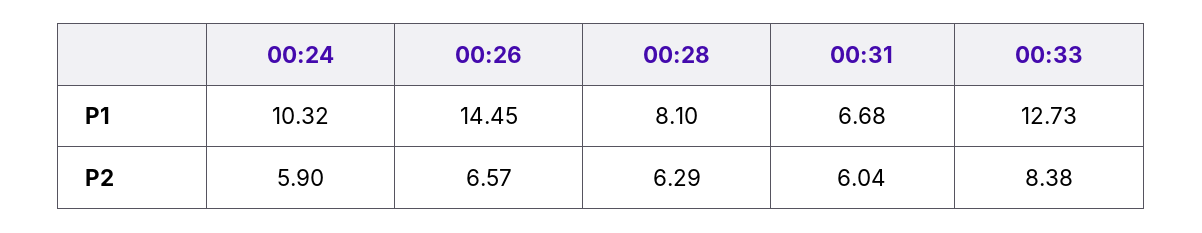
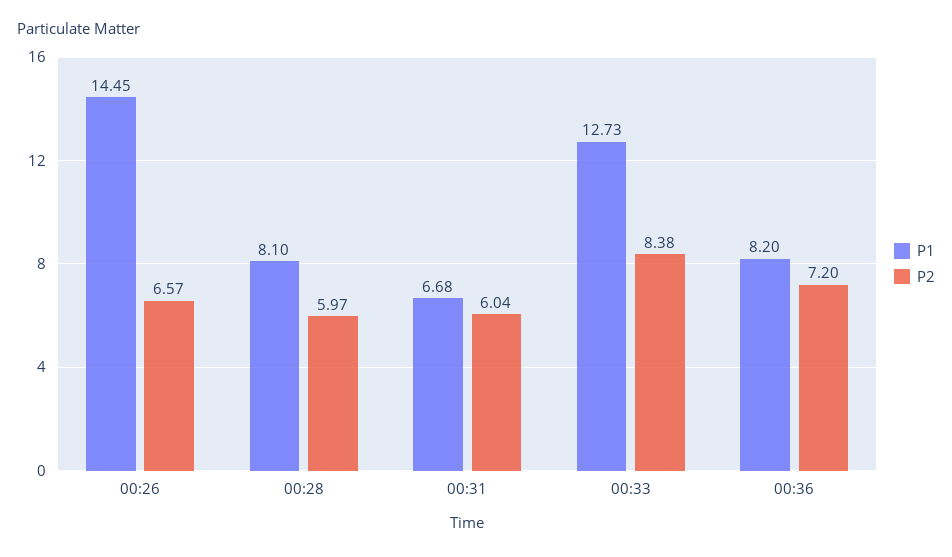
P1, 00:24: 10.32 -> none
P2, 00:24: 5.9 -> none
P2, 00:28: 6.29 -> 5.97
P1, 00:36: none -> 8.2
P2, 00:36: none -> 7.2

